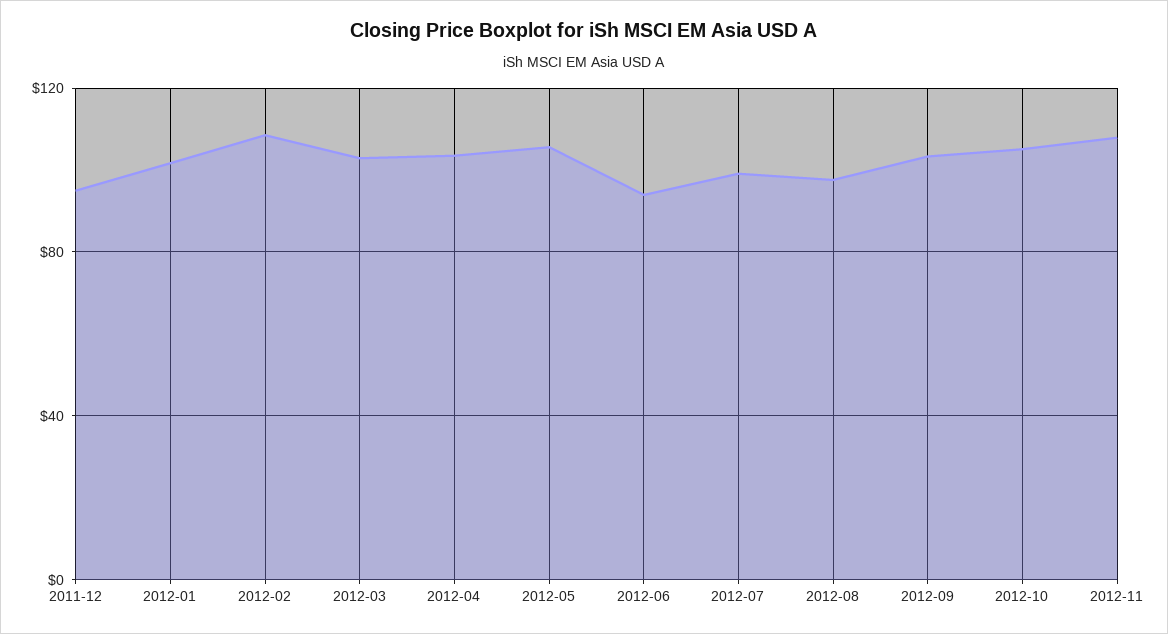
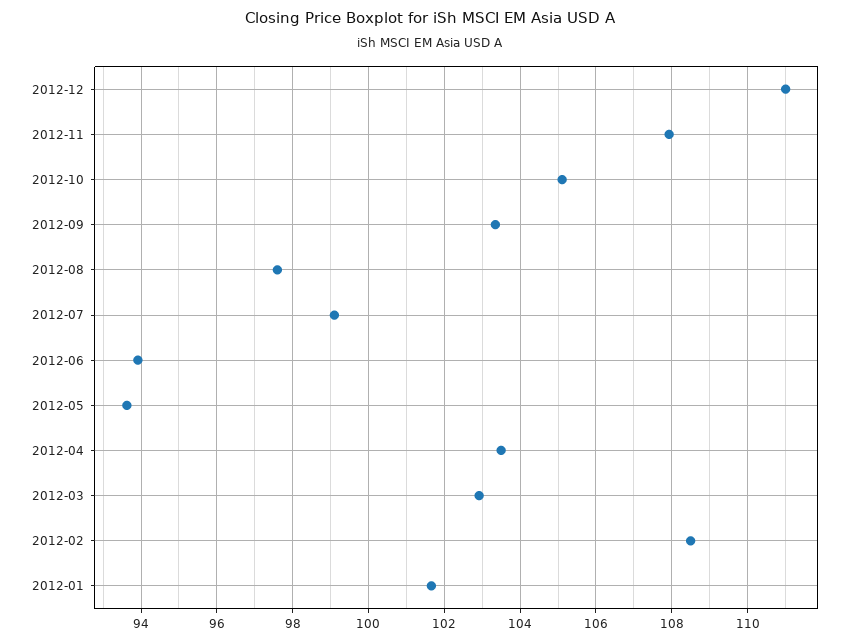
2011-12: 95 -> none
2012-05: 105 -> 93.6
2012-12: none -> 111

